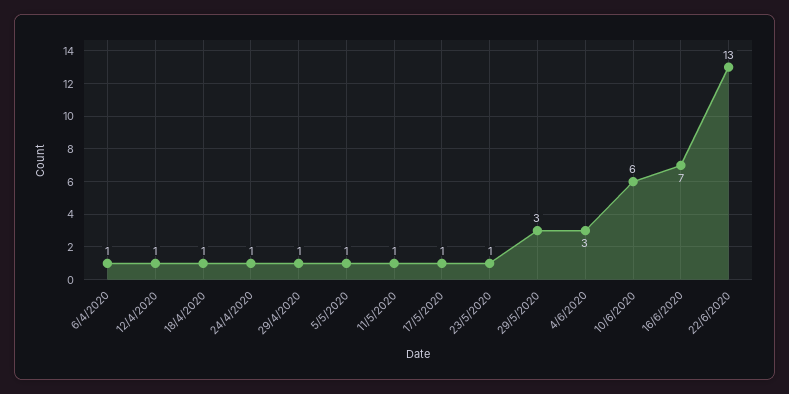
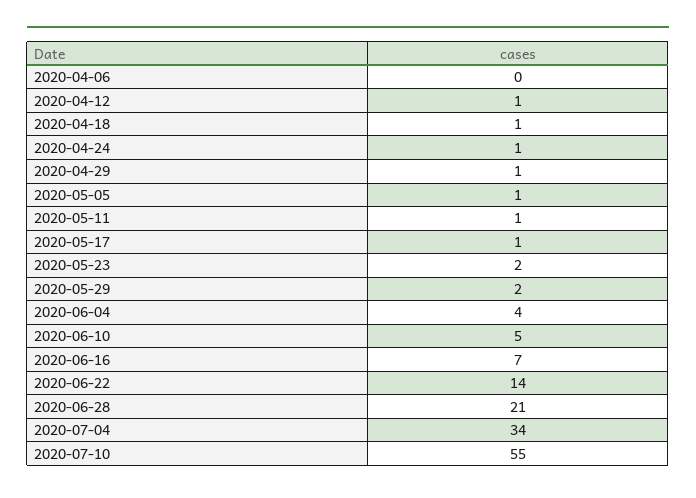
6/4/2020: 1 -> 0
23/5/2020: 1 -> 2
29/5/2020: 3 -> 2
4/6/2020: 3 -> 4
10/6/2020: 6 -> 5
22/6/2020: 13 -> 14
2020-06-28: none -> 21
2020-07-04: none -> 34
2020-07-10: none -> 55

